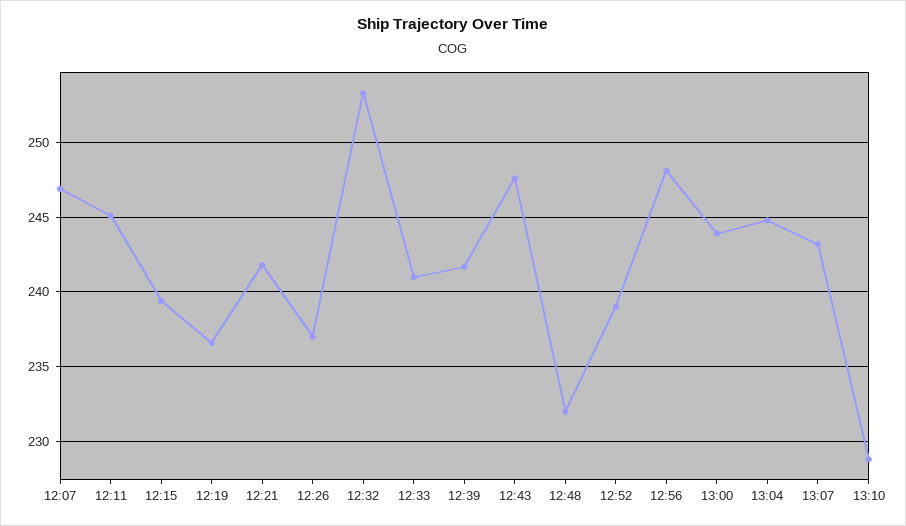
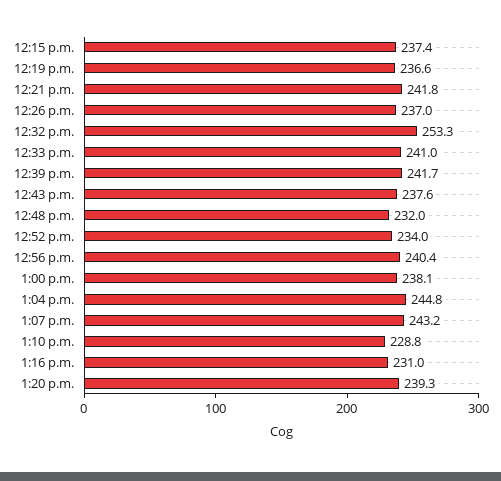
12:07: 247 -> none
12:11: 245 -> none
12:15: 239.5 -> 237.4
12:43: 247.5 -> 237.6
12:52: 239 -> 234
12:56: 248 -> 240.4
13:00: 244 -> 238.1
1:16 p.m.: none -> 231
1:20 p.m.: none -> 239.3

